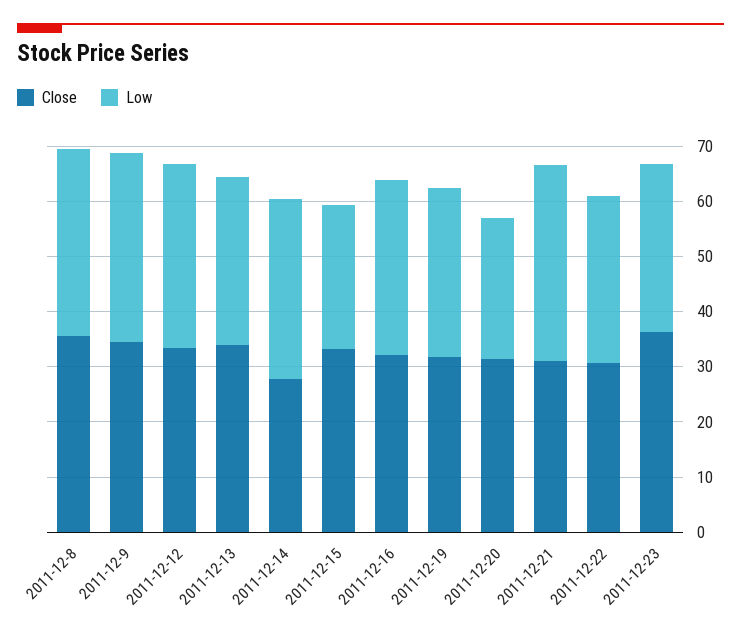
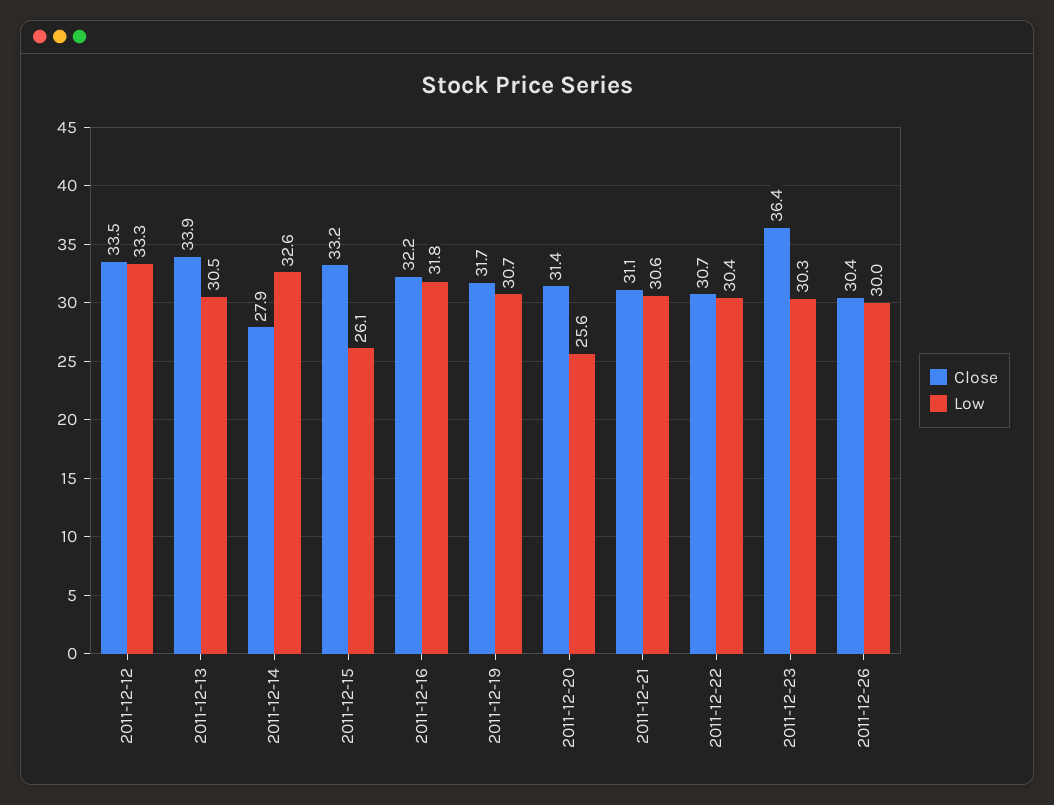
Close, 2011-12-8: 36 -> none
Low, 2011-12-8: 34 -> none
Close, 2011-12-9: 34 -> none
Low, 2011-12-9: 34 -> none
Low, 2011-12-21: 36 -> 30.6
Close, 2011-12-26: none -> 30.4
Low, 2011-12-26: none -> 30

